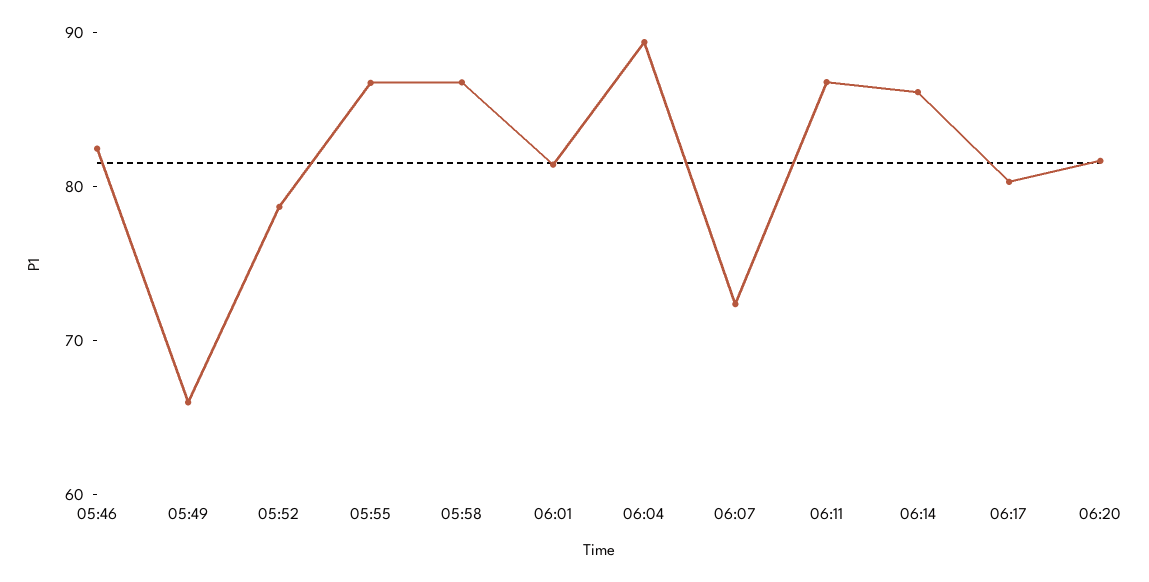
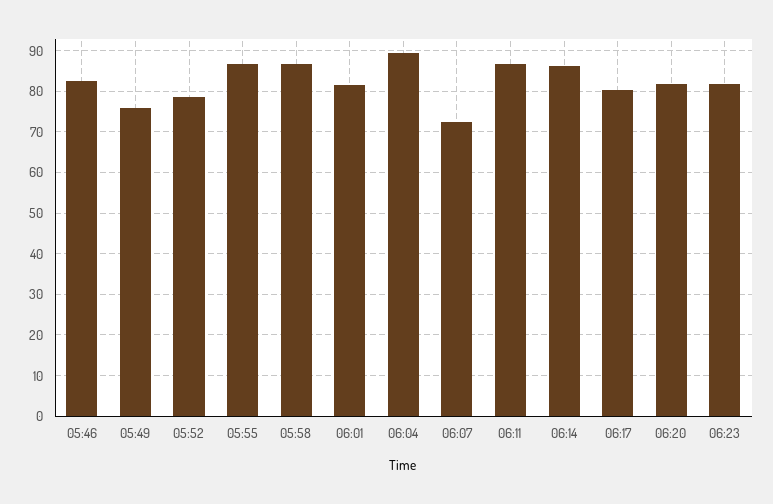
05:49: 66 -> 76
06:23: none -> 82

